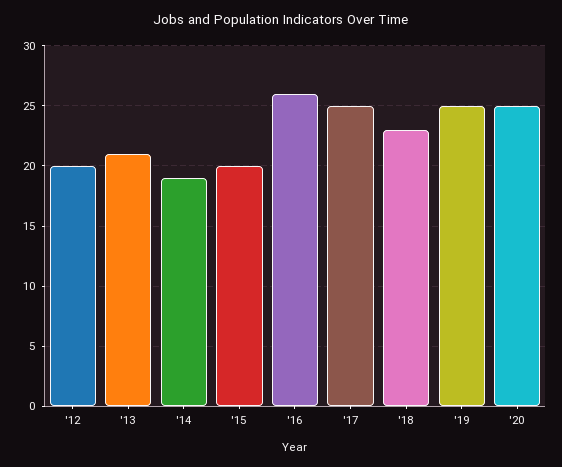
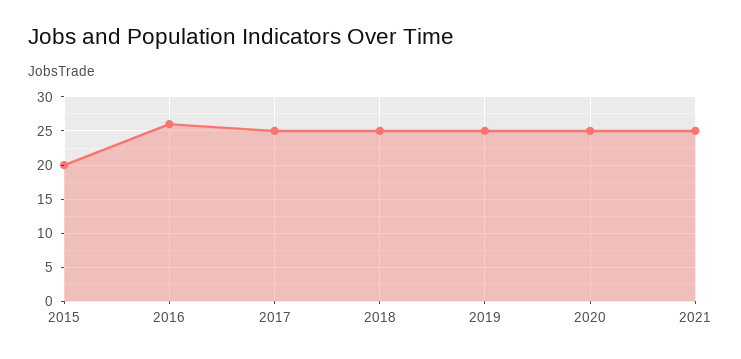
'12: 20 -> none
'13: 21 -> none
'14: 19 -> none
'18: 23 -> 25
2021: none -> 25

